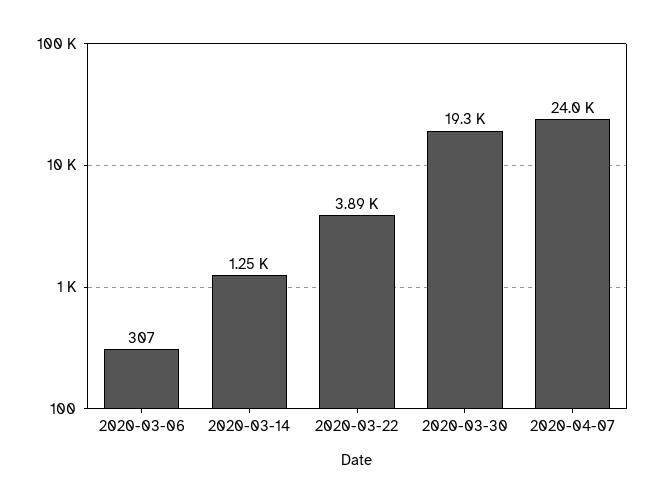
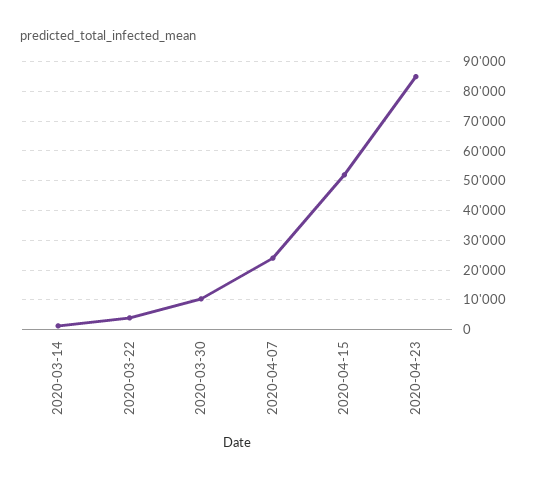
2020-03-06: 307 -> none
2020-03-30: 19300 -> 10000
2020-04-15: none -> 52500
2020-04-23: none -> 85000

